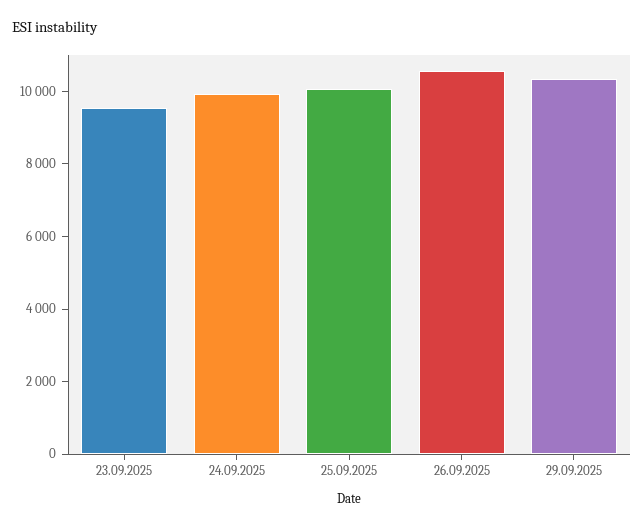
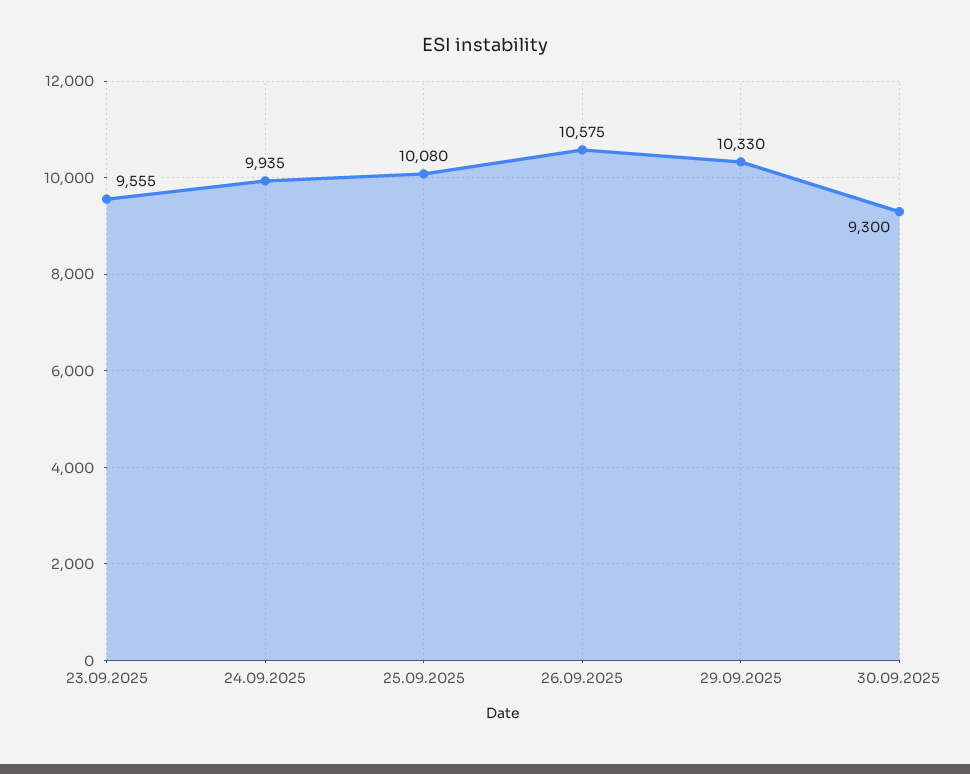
30.09.2025: none -> 9300

